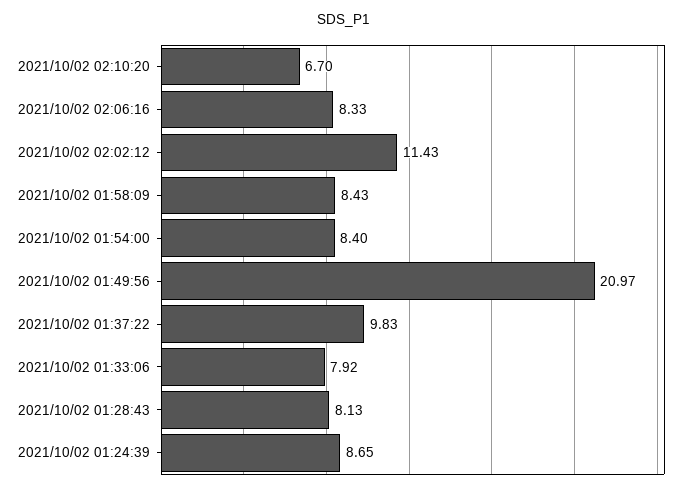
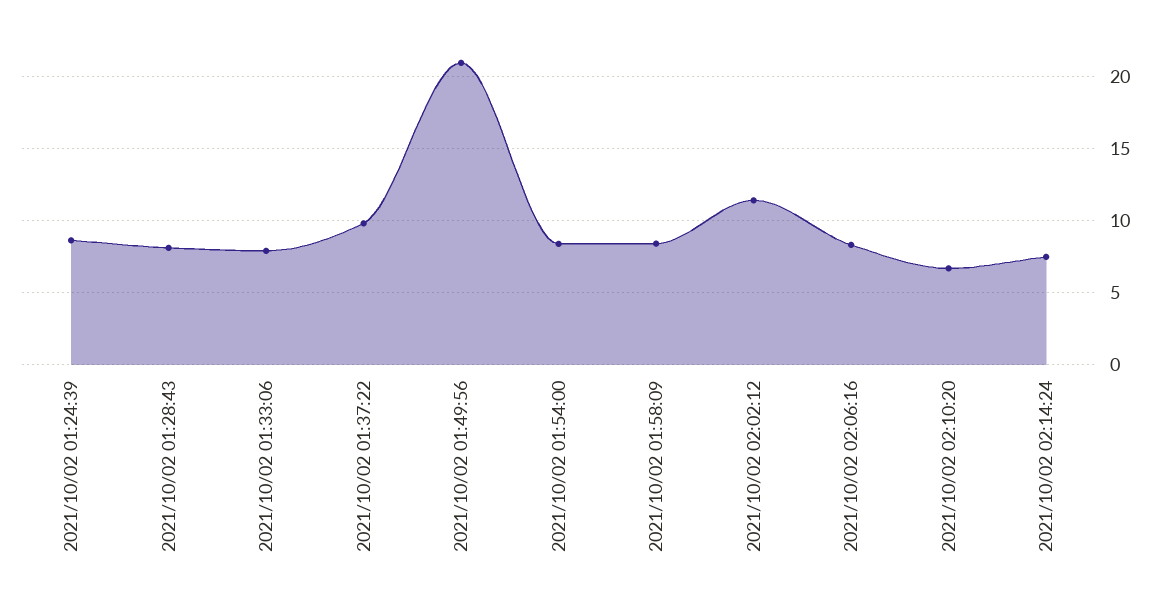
2021/10/02 02:14:24: none -> 7.5

